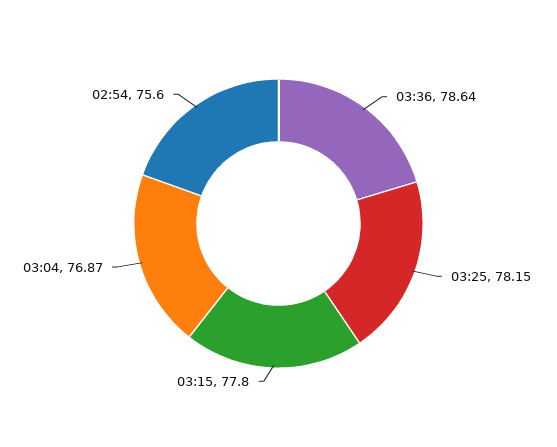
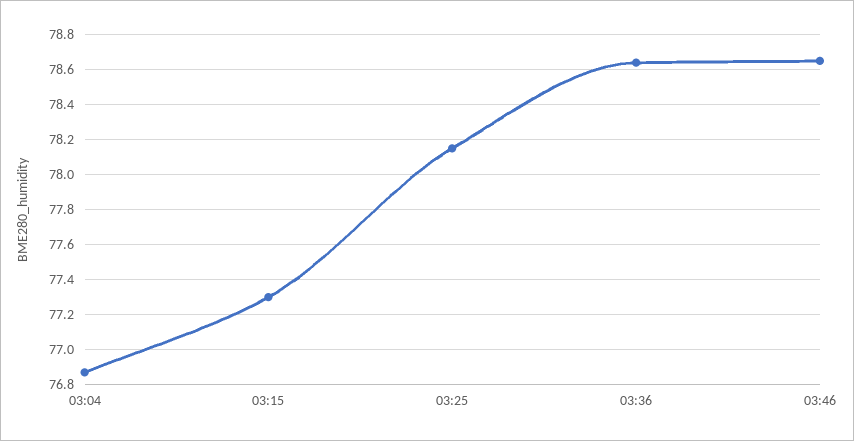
03:15: 77.8 -> 77.3
02:54: 75.6 -> none
03:46: none -> 78.65

